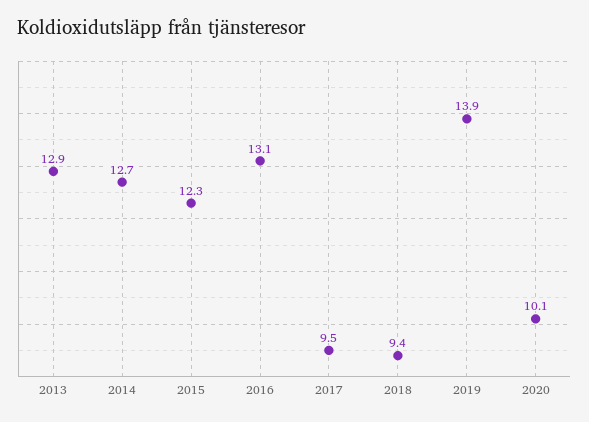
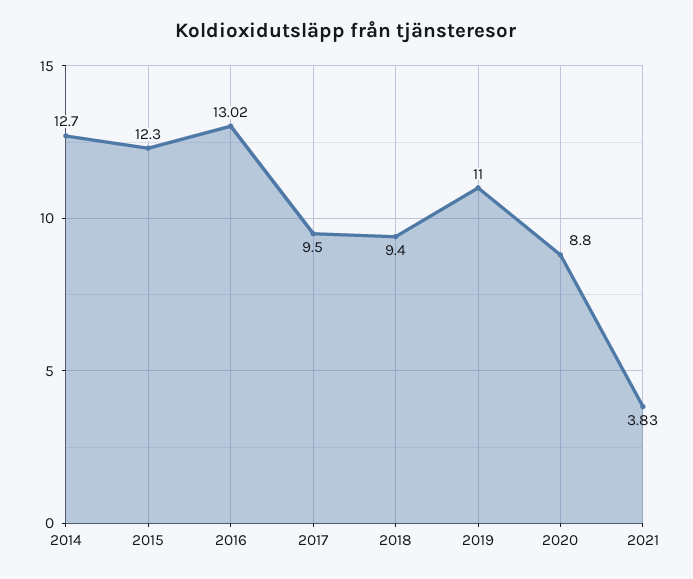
2013: 12.9 -> none
2016: 13.1 -> 13.02
2019: 13.9 -> 11
2020: 10.1 -> 8.8
2021: none -> 3.83

